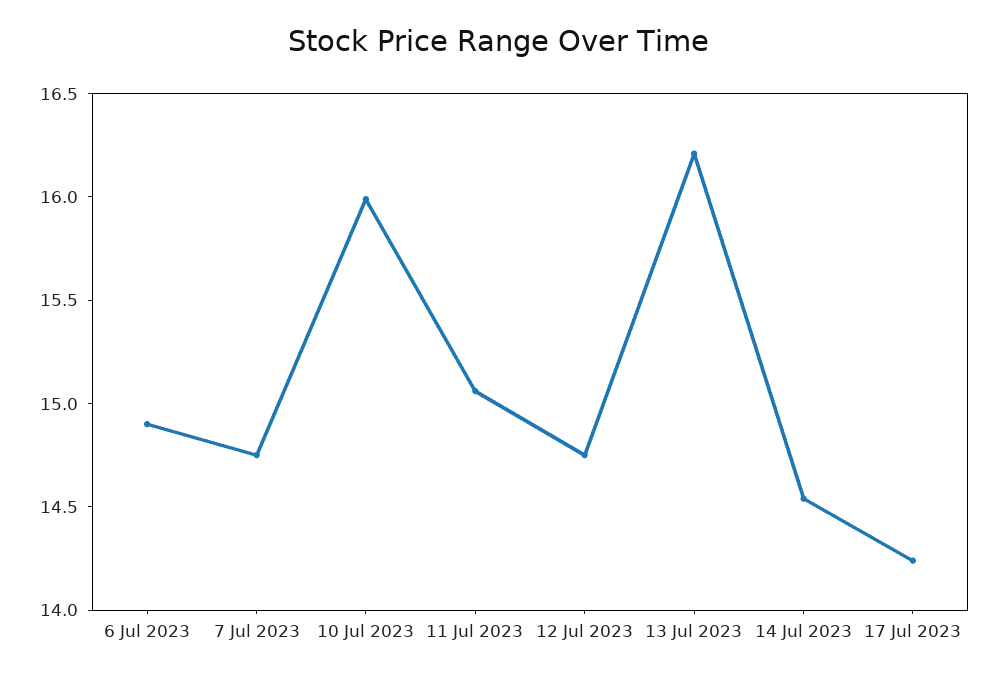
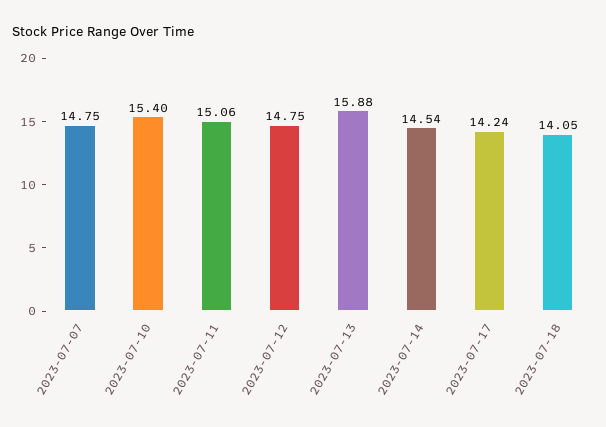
6 Jul 2023: 14.9 -> none
10 Jul 2023: 16 -> 15.4
13 Jul 2023: 16.2 -> 15.88
2023-07-18: none -> 14.05

